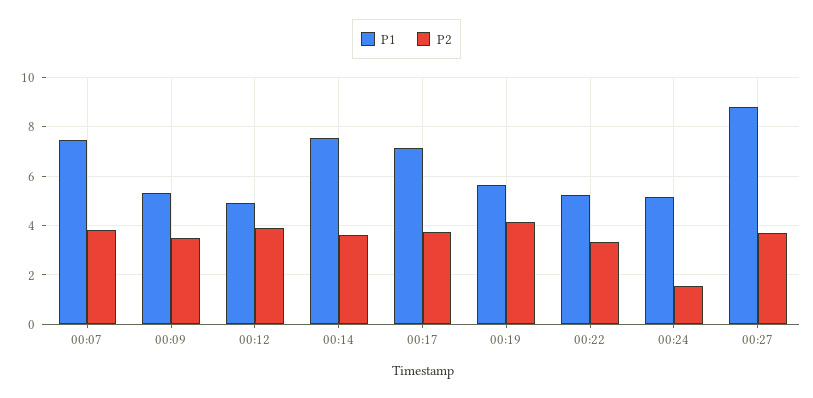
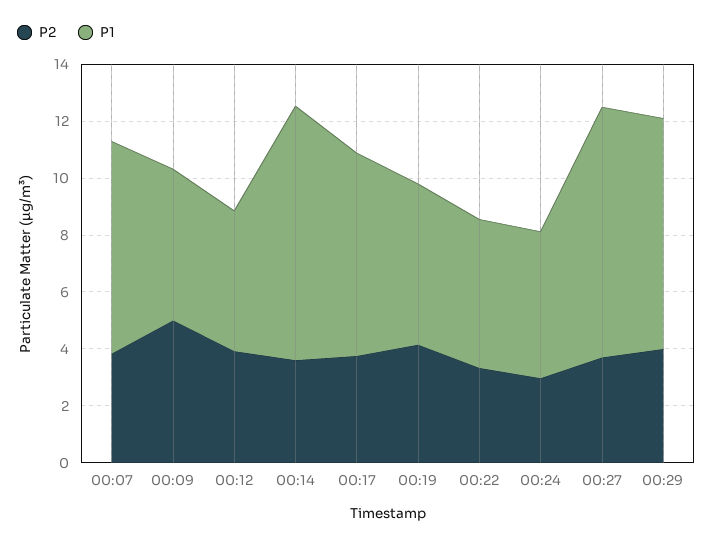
P2, 00:09: 3.5 -> 5
P1, 00:14: 7.5 -> 9
P2, 00:24: 1.5 -> 3
P2, 00:29: none -> 4
P1, 00:29: none -> 8

